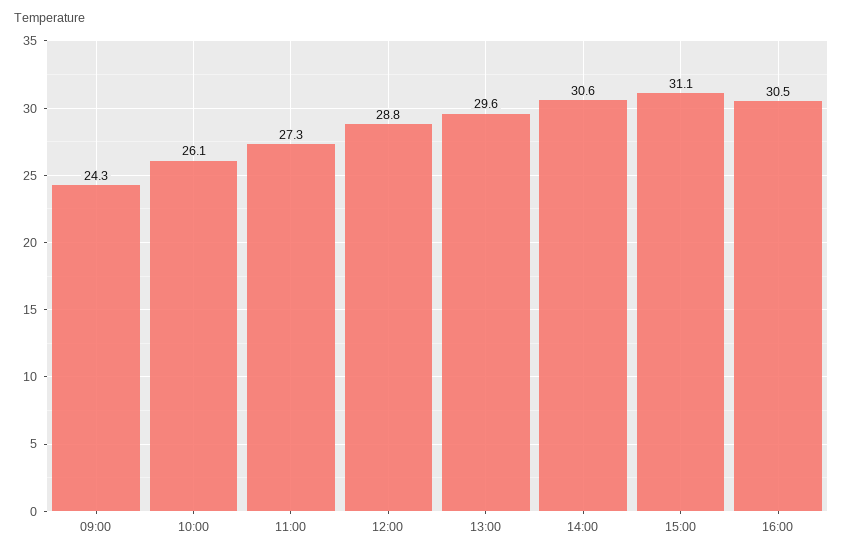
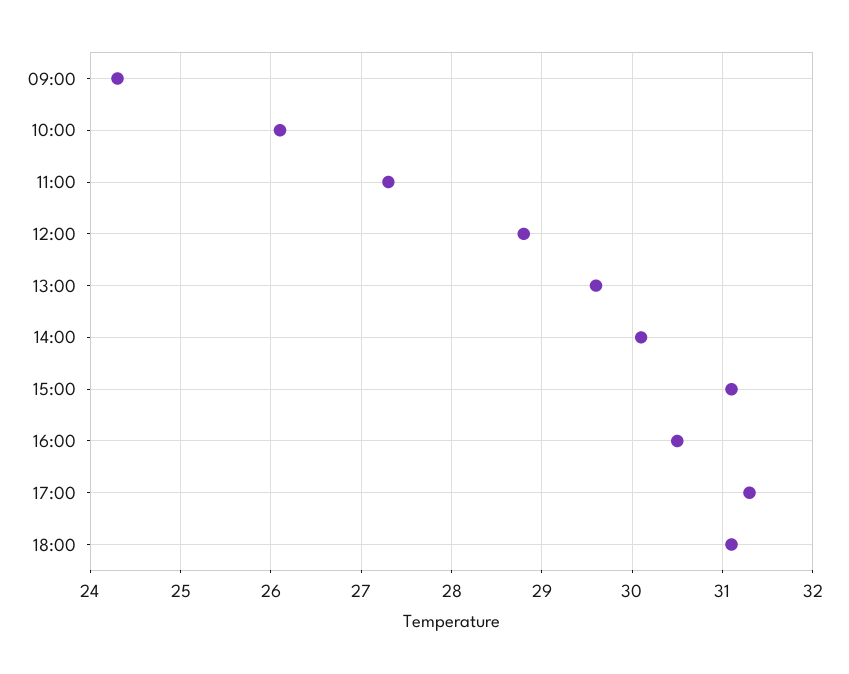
14:00: 30.6 -> 30.1
17:00: none -> 31.3
18:00: none -> 31.1

